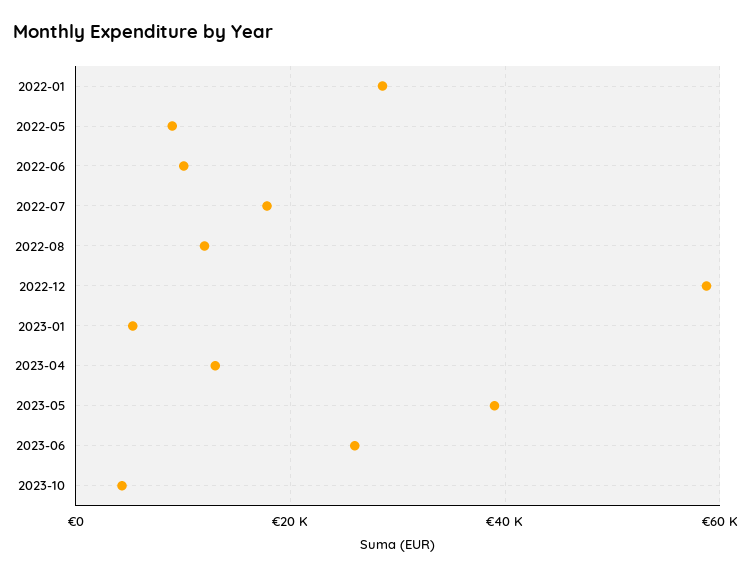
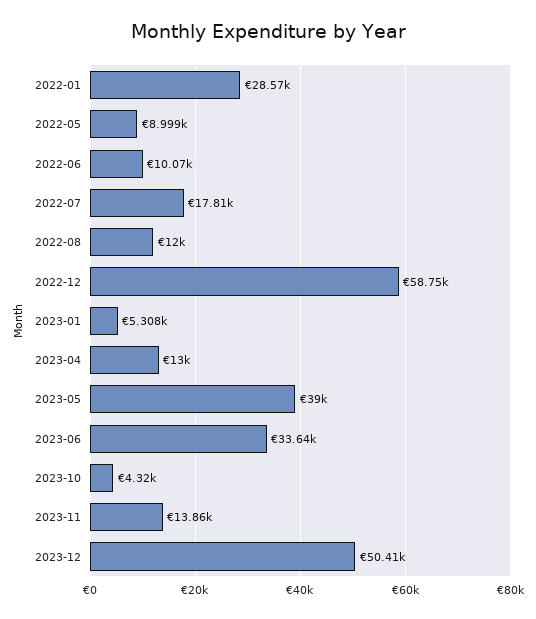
2023-06: 26000 -> 33640
2023-11: none -> 13860
2023-12: none -> 50410

